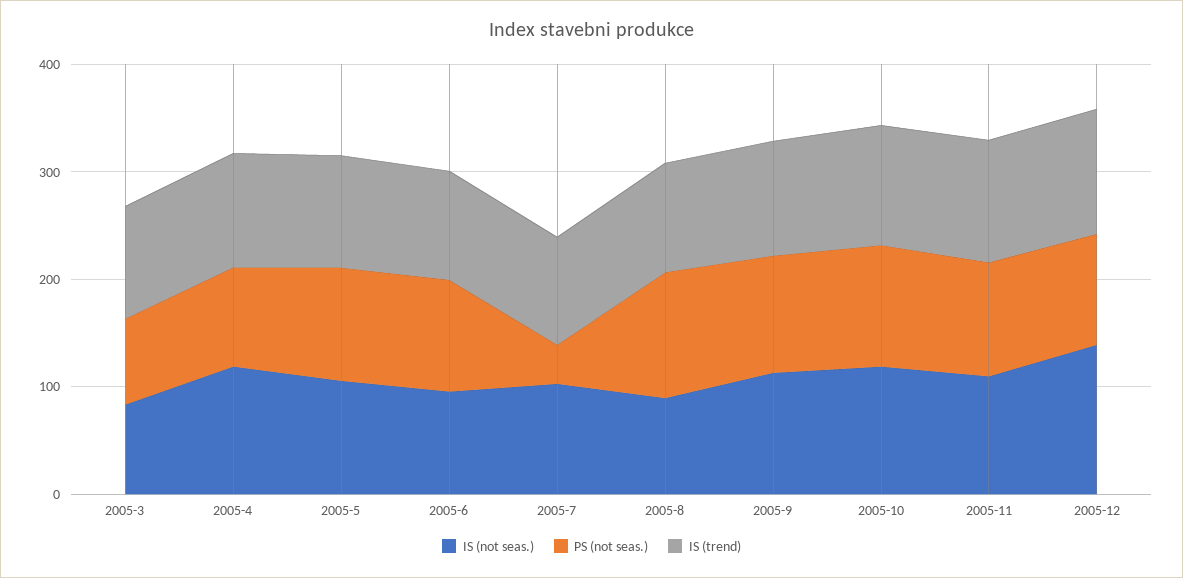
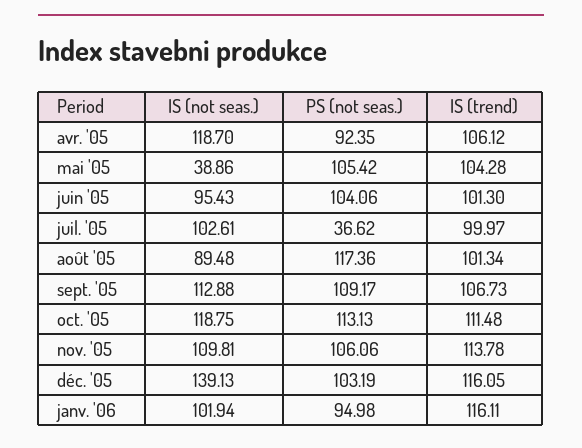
IS (not seas.), 2005-3: 80 -> none
PS (not seas.), 2005-3: 80 -> none
IS (trend), 2005-3: 100 -> none
IS (not seas.), 2005-5: 100 -> 38.86
IS (not seas.), janv. '06: none -> 101.94
PS (not seas.), janv. '06: none -> 94.98
IS (trend), janv. '06: none -> 116.11

